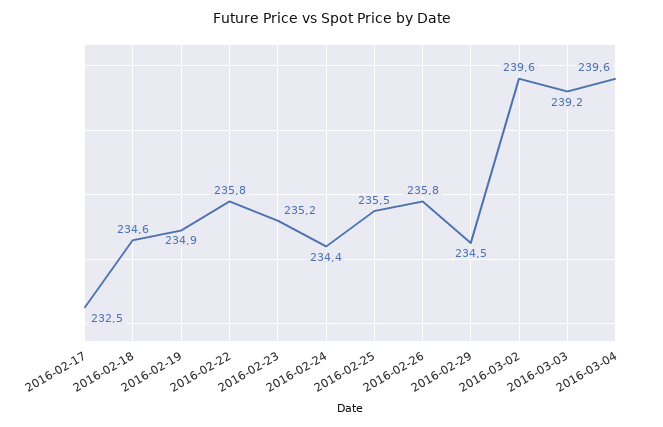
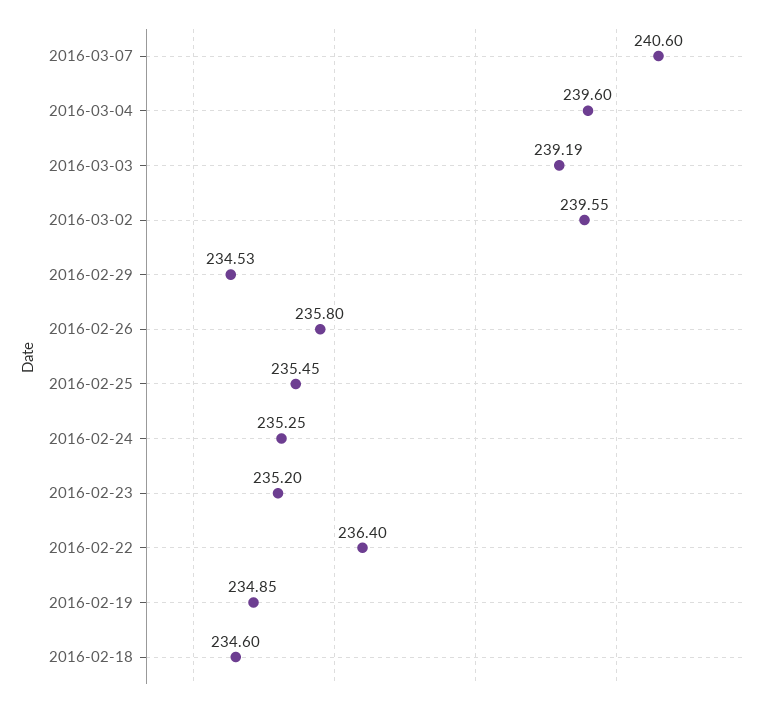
2016-02-17: 232.5 -> none
2016-02-22: 235.8 -> 236.4
2016-02-24: 234.4 -> 235.25
2016-03-07: none -> 240.6

